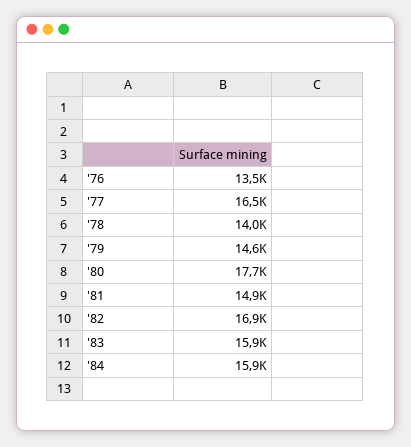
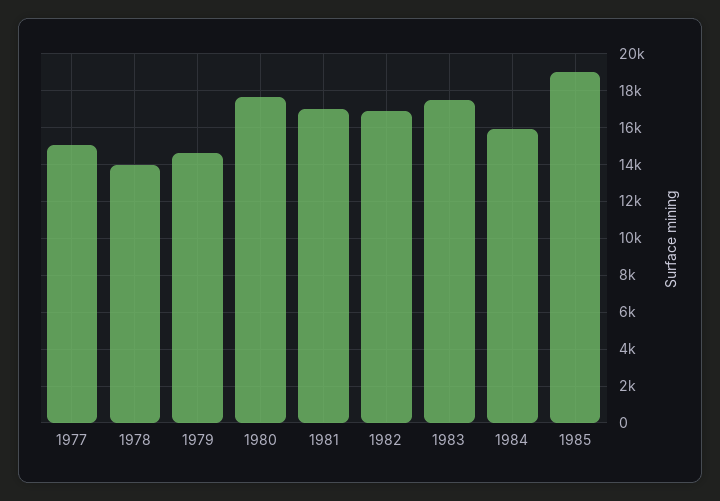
'76: 13500 -> none
'77: 16500 -> 15000
'81: 14900 -> 17000
'83: 15900 -> 17500
1985: none -> 19000

